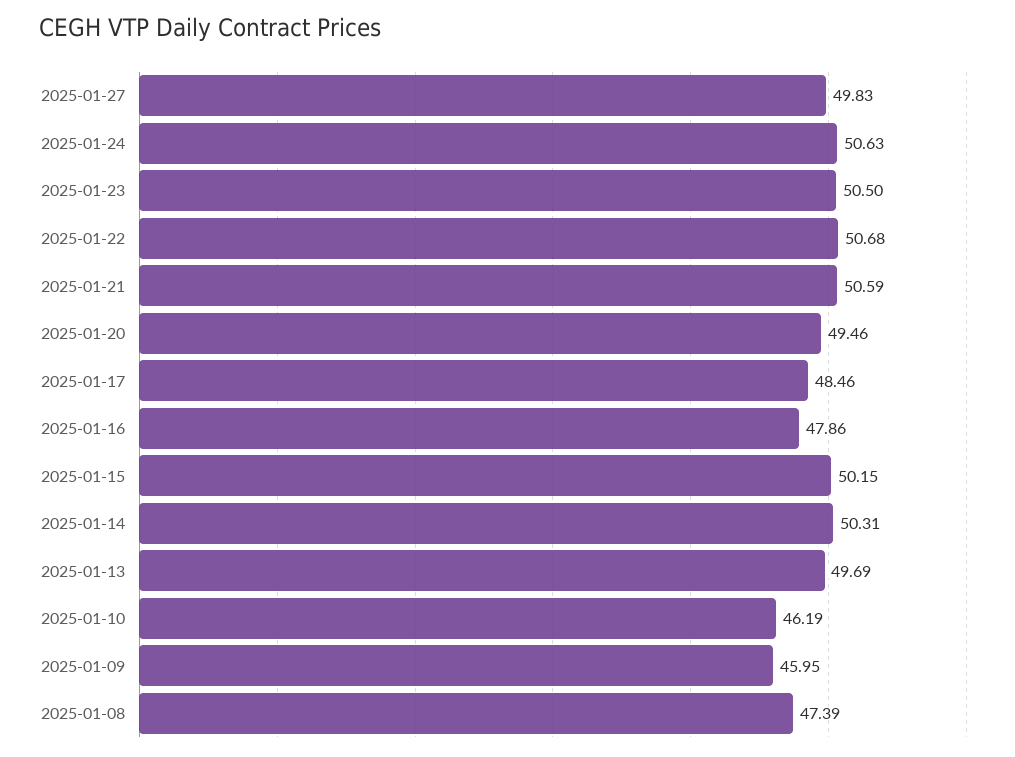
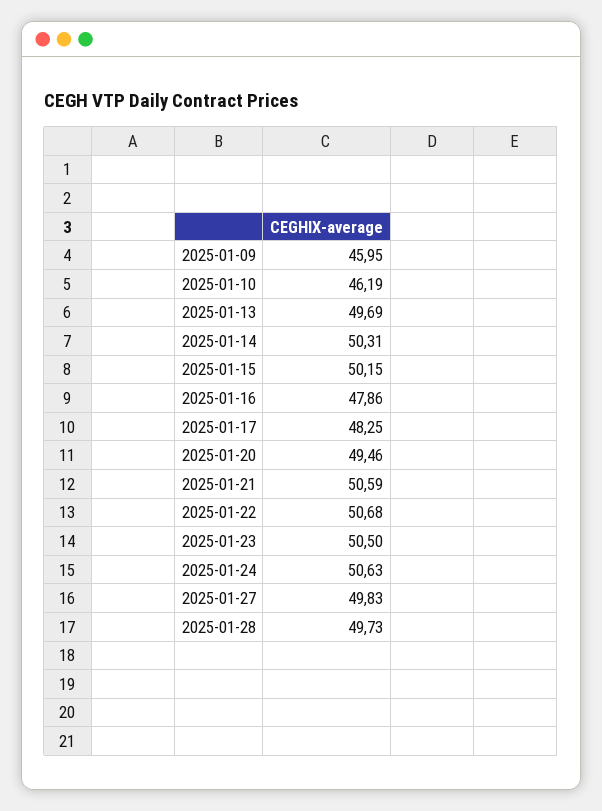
2025-01-17: 48.46 -> 48.25
2025-01-08: 47.39 -> none
2025-01-28: none -> 49.73

